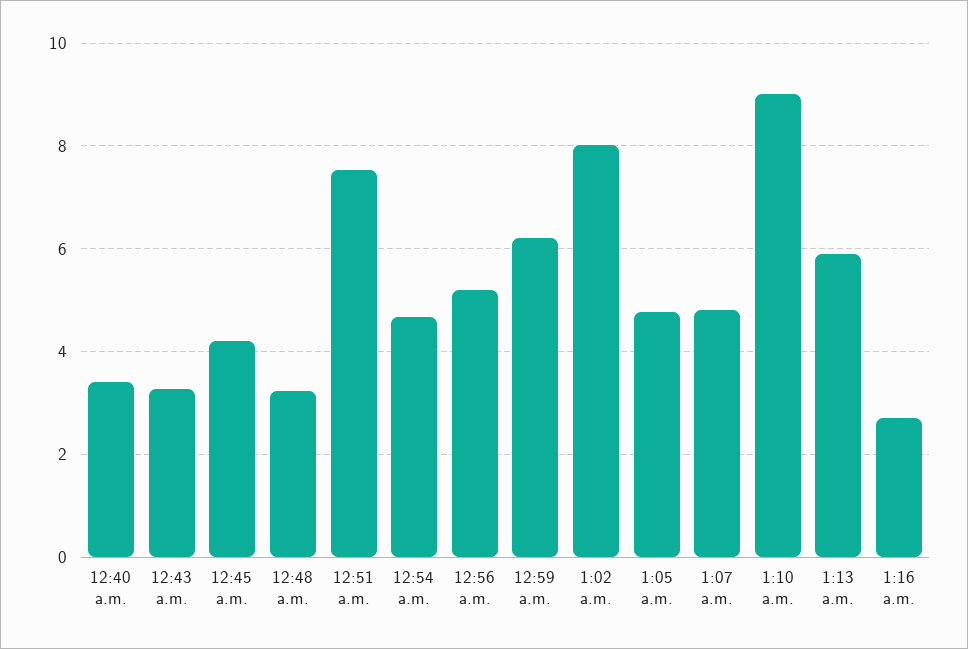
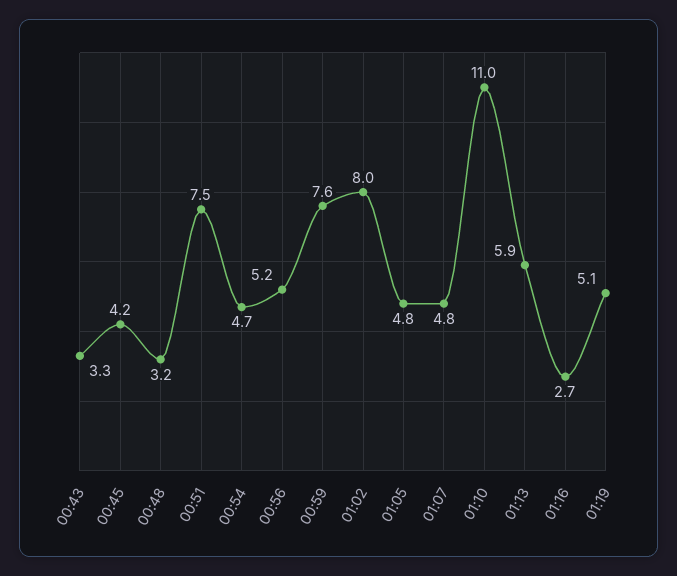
12:40 a.m.: 3.4 -> none
12:59 a.m.: 6.2 -> 7.6
1:10 a.m.: 9 -> 11
01:19: none -> 5.1

